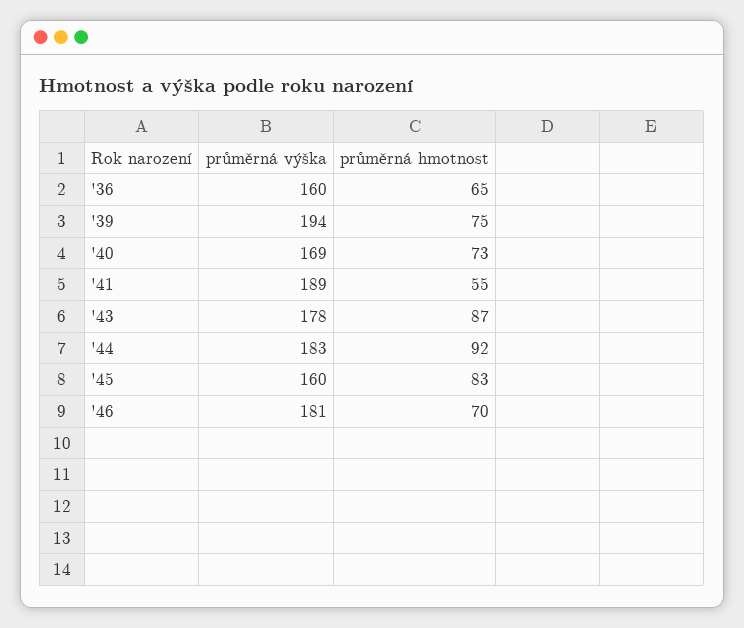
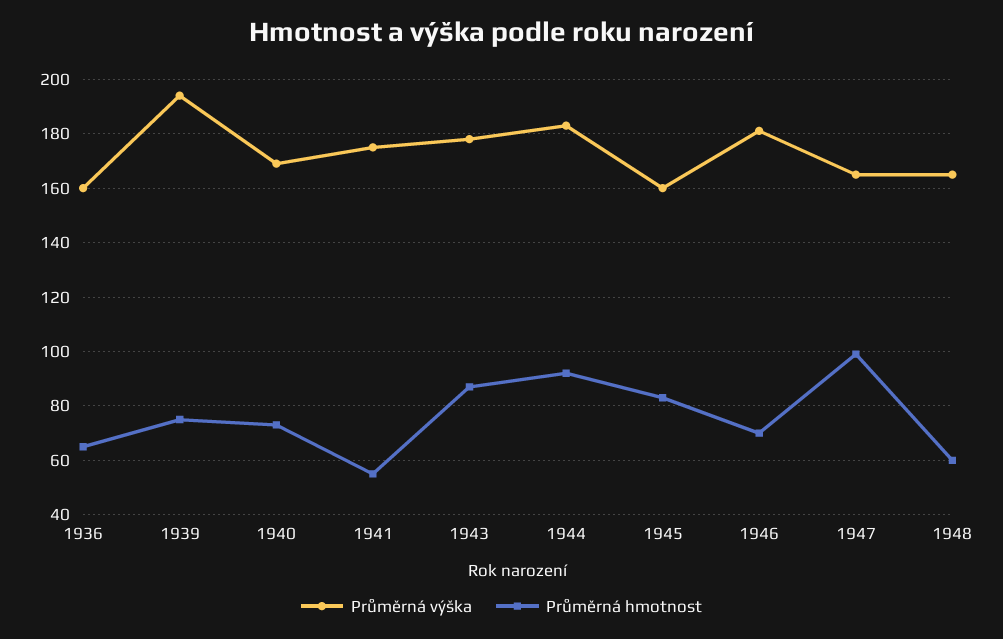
průměrná výška, '41: 189 -> 175
průměrná výška, 1947: none -> 165
průměrná hmotnost, 1947: none -> 100
průměrná výška, 1948: none -> 165
průměrná hmotnost, 1948: none -> 60

